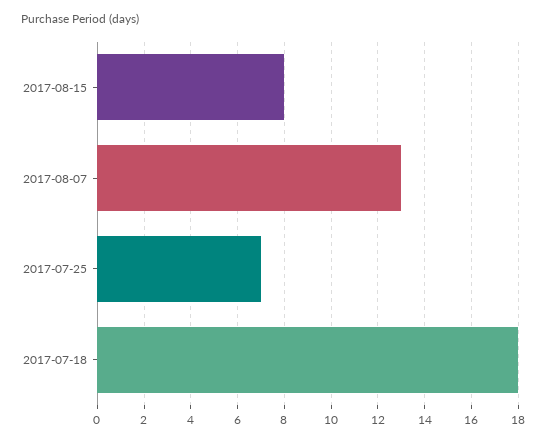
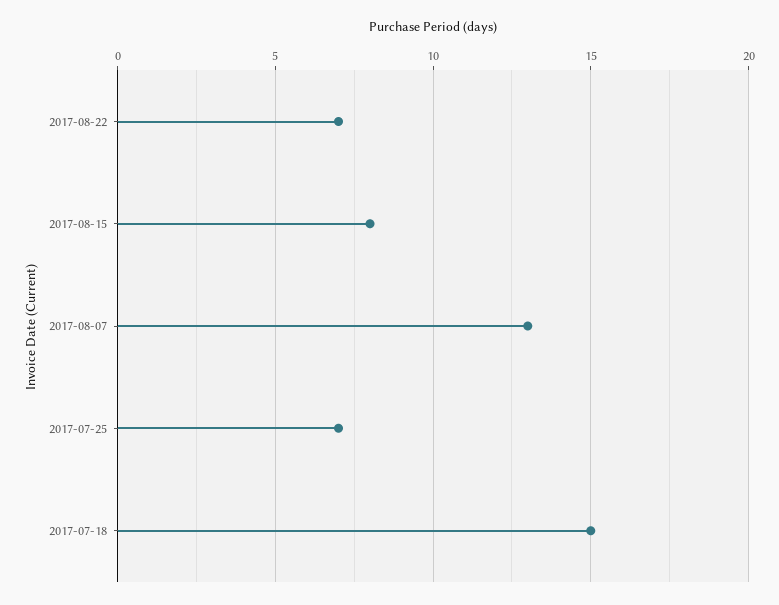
2017-07-18: 18 -> 15
2017-08-22: none -> 7

